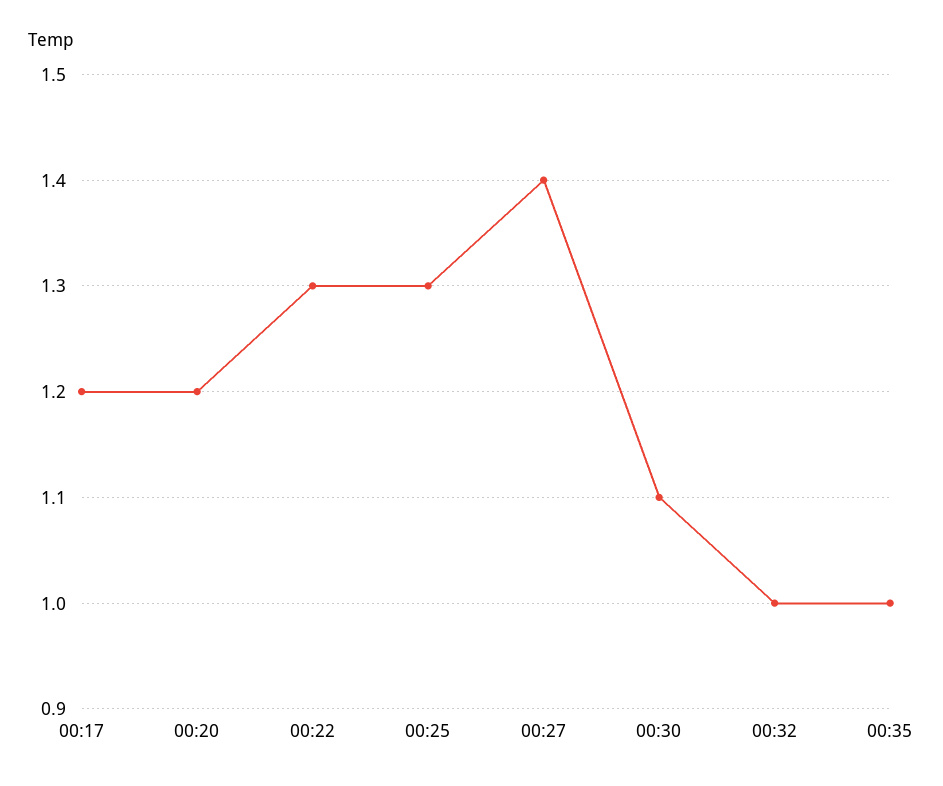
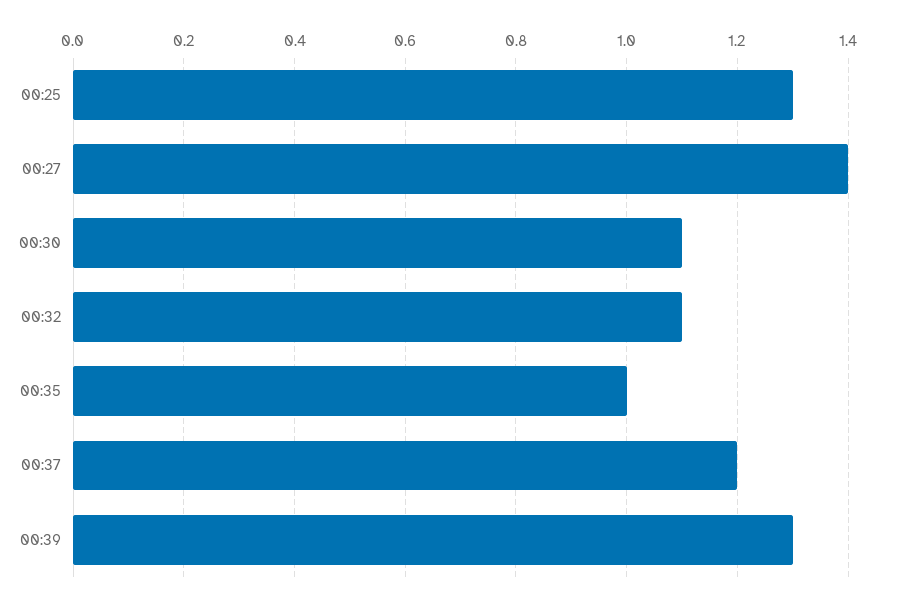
00:17: 1.2 -> none
00:20: 1.2 -> none
00:22: 1.3 -> none
00:32: 1 -> 1.1
00:37: none -> 1.2
00:39: none -> 1.3

